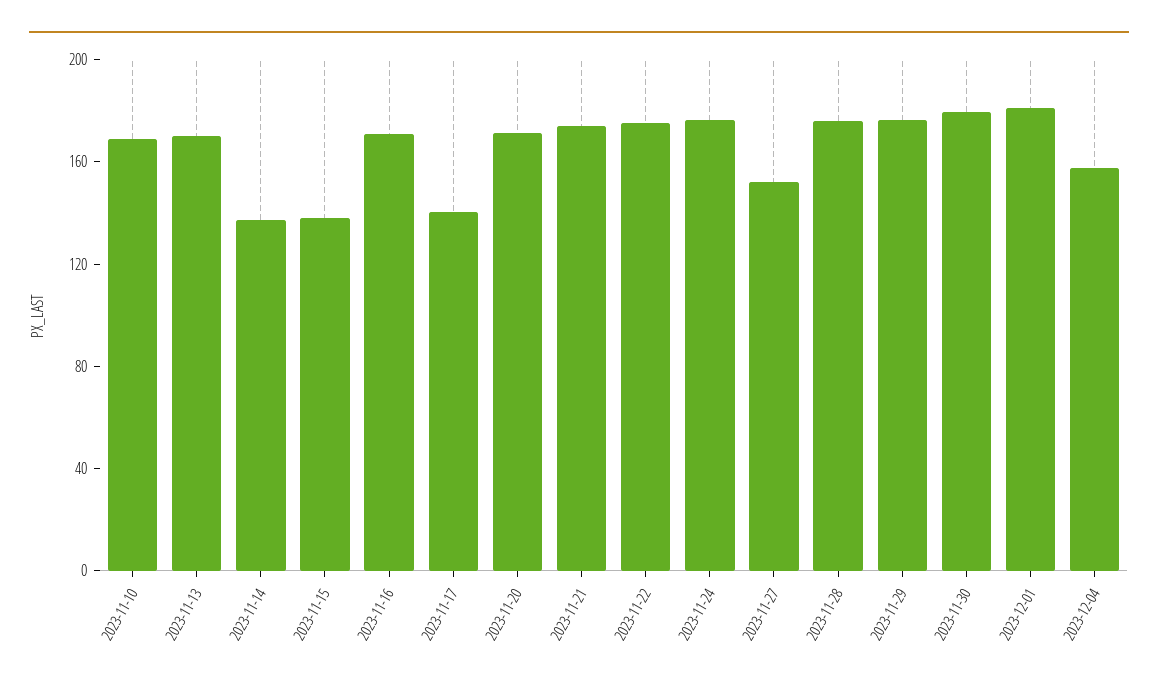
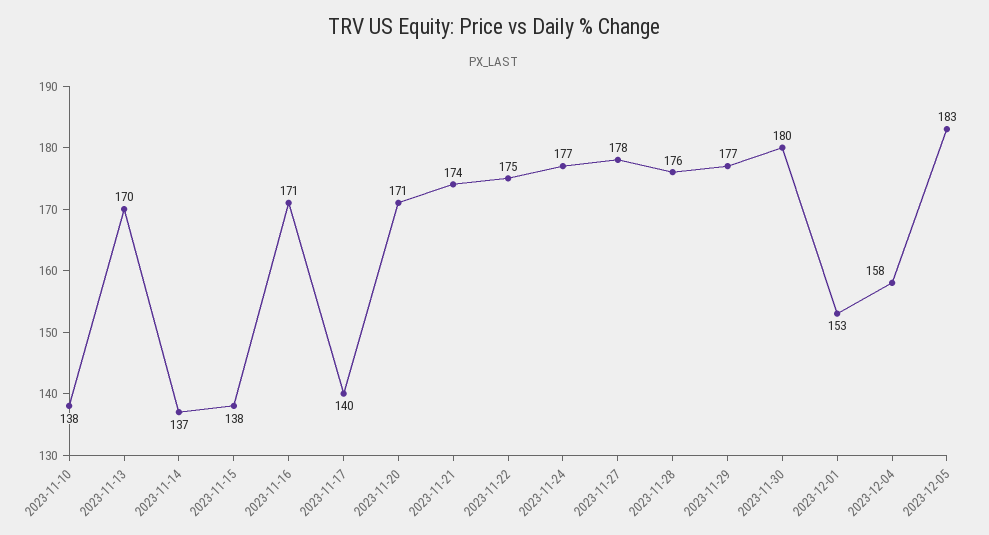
2023-11-10: 170 -> 138
2023-11-27: 150 -> 178
2023-12-01: 180 -> 153
2023-12-05: none -> 183

